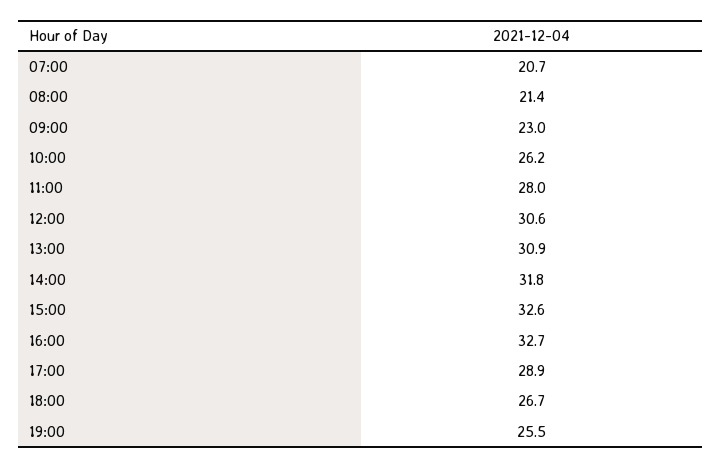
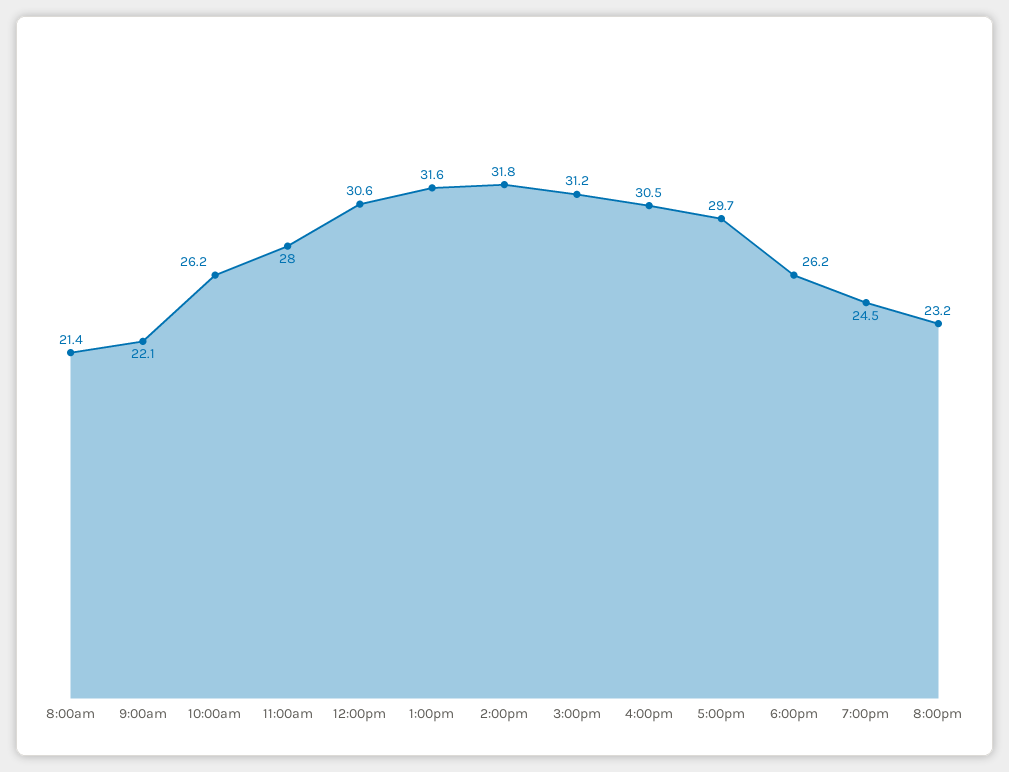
07:00: 20.7 -> none
09:00: 23 -> 22.1
13:00: 30.9 -> 31.6
15:00: 32.6 -> 31.2
16:00: 32.7 -> 30.5
17:00: 28.9 -> 29.7
18:00: 26.7 -> 26.2
19:00: 25.5 -> 24.5
8:00pm: none -> 23.2

